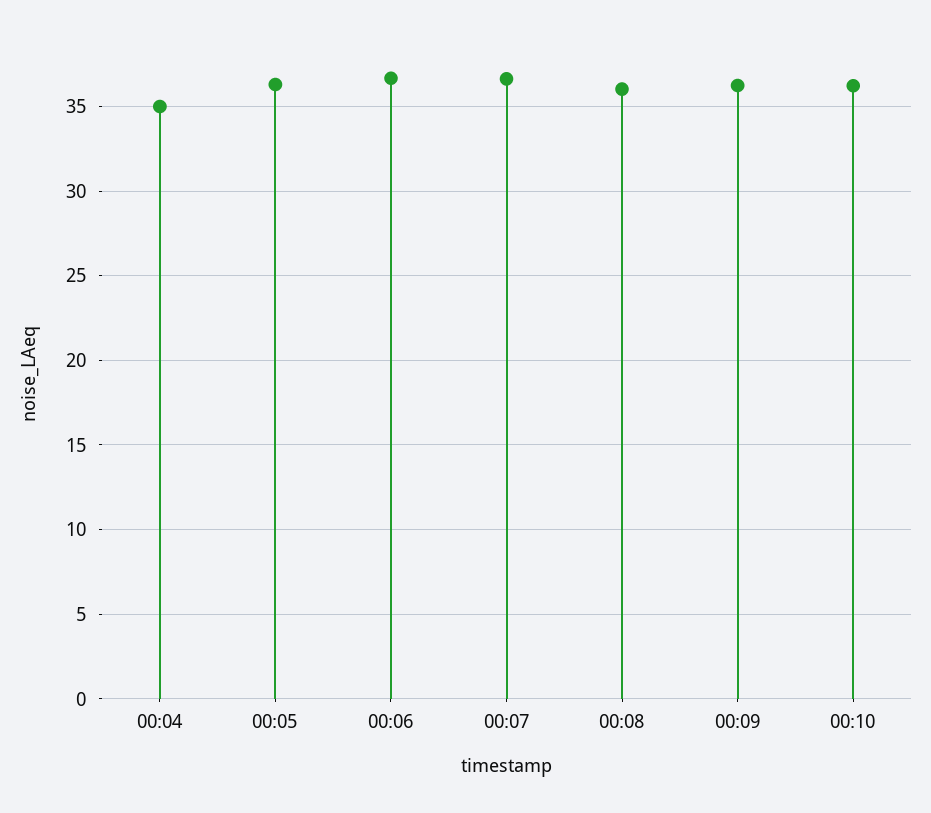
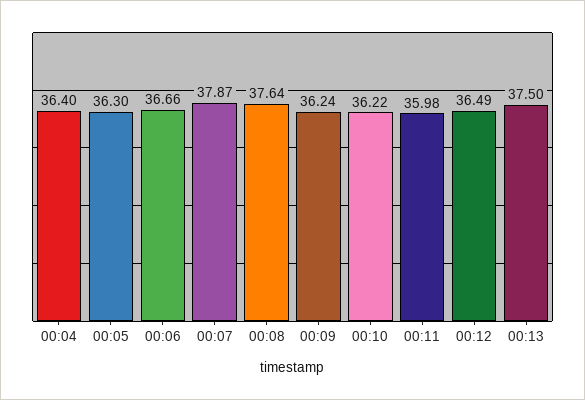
00:04: 35 -> 36.4
00:07: 36.5 -> 37.87
00:08: 36 -> 37.64
00:11: none -> 35.98
00:12: none -> 36.49
00:13: none -> 37.5

